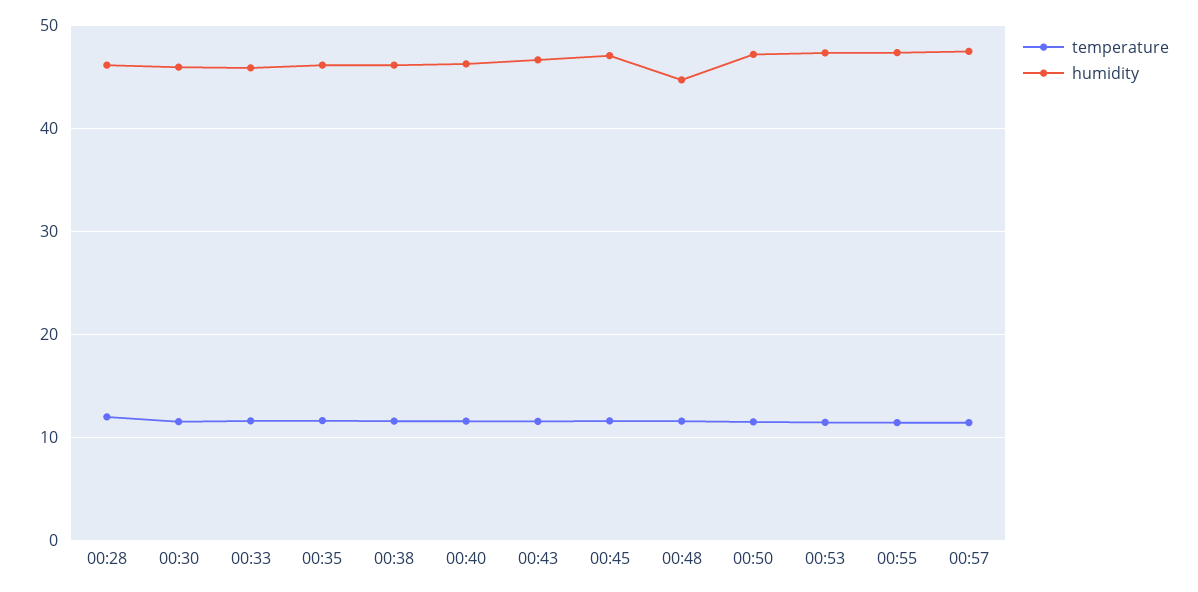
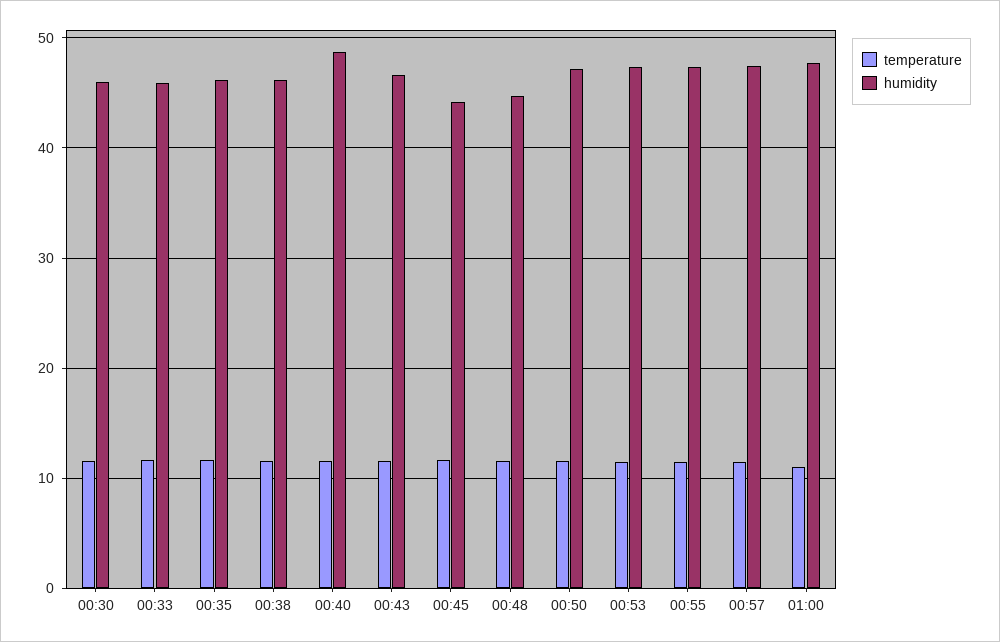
temperature, 00:28: 12 -> none
humidity, 00:28: 46 -> none
humidity, 00:40: 46 -> 49
humidity, 00:45: 47 -> 44
temperature, 01:00: none -> 11
humidity, 01:00: none -> 48

